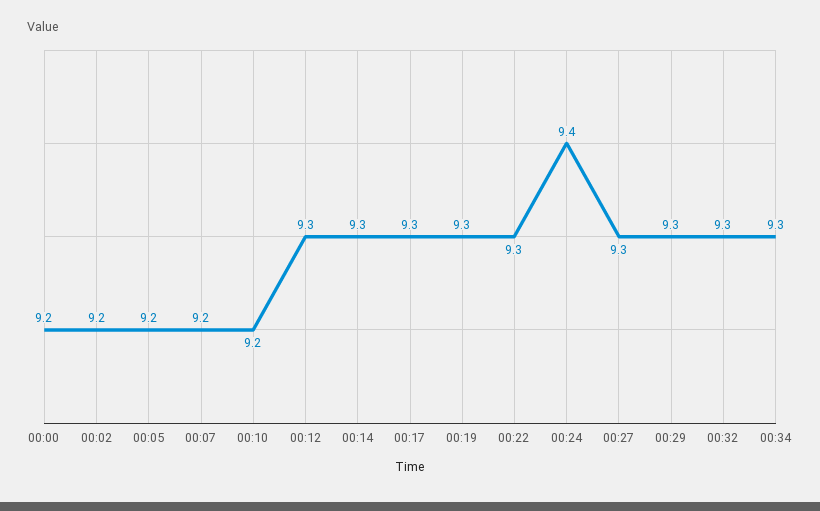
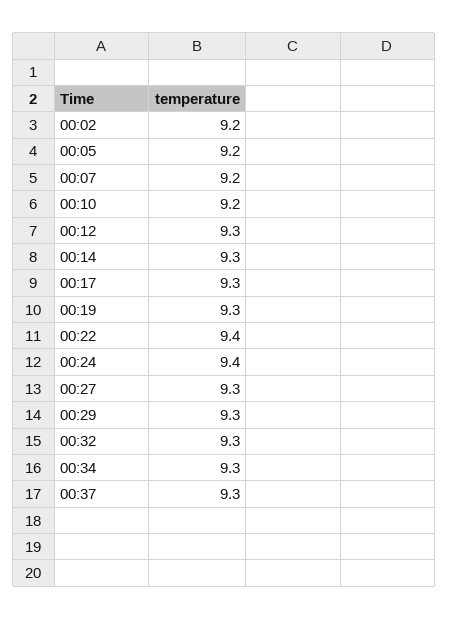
00:00: 9.2 -> none
00:22: 9.3 -> 9.4
00:37: none -> 9.3

